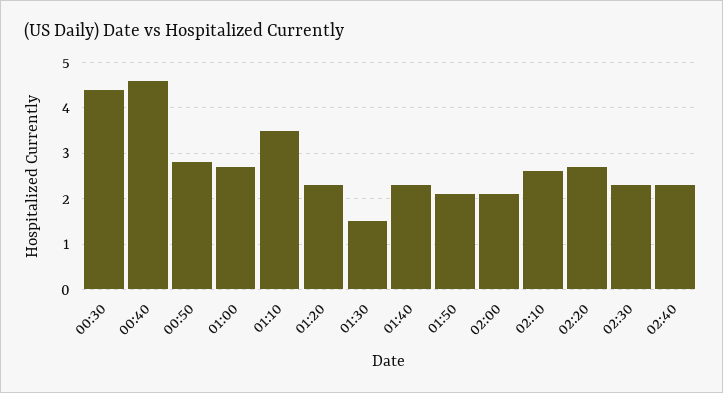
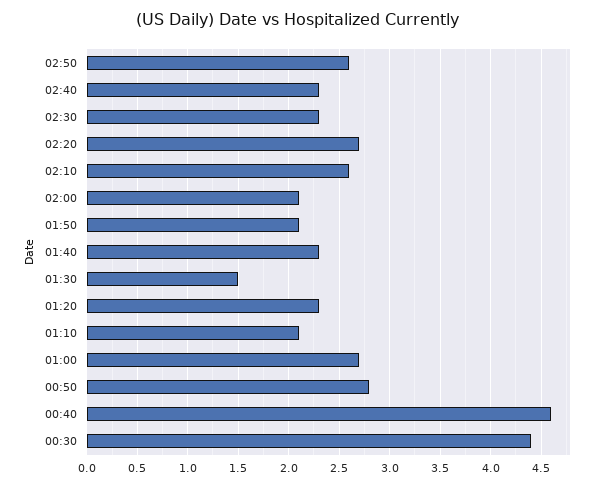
01:10: 3.5 -> 2.1
02:50: none -> 2.6

